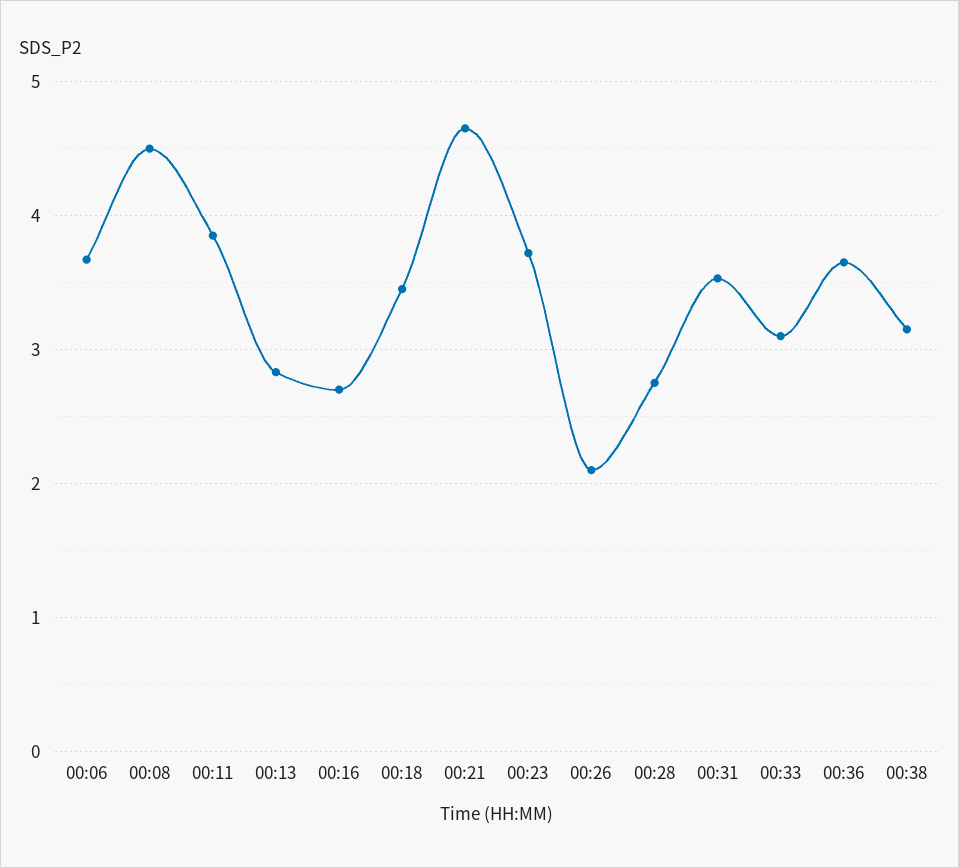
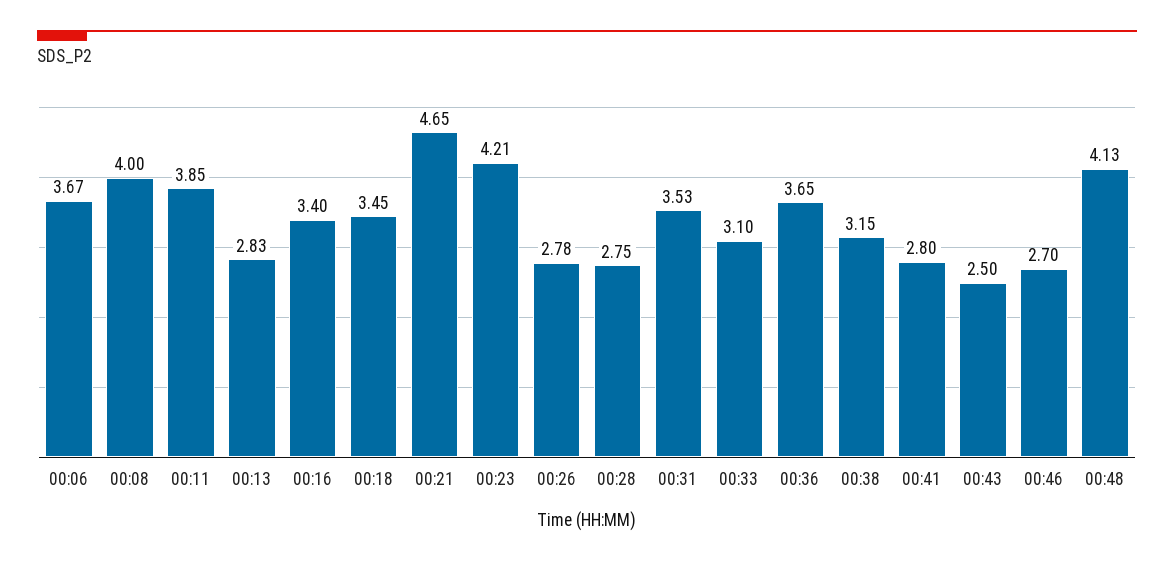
00:08: 4.5 -> 4
00:16: 2.7 -> 3.4
00:23: 3.7 -> 4.21
00:26: 2.1 -> 2.78
00:41: none -> 2.8
00:43: none -> 2.5
00:46: none -> 2.7
00:48: none -> 4.13

